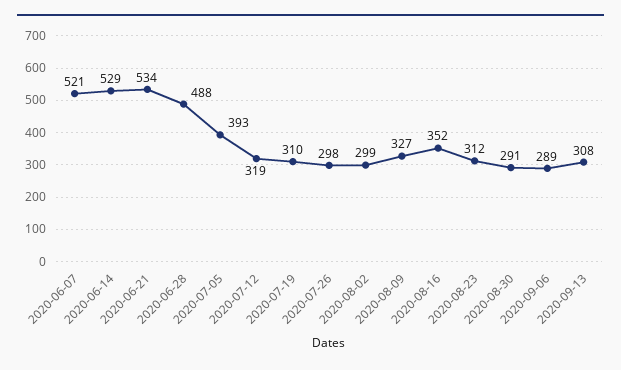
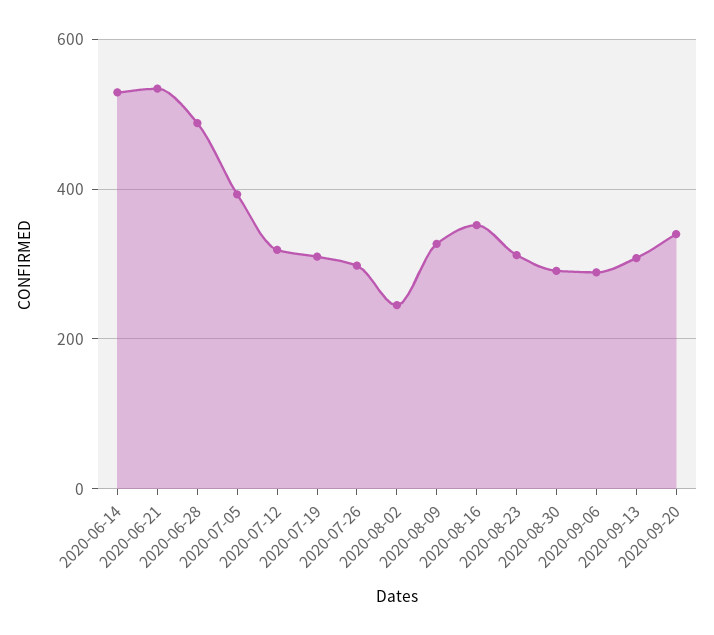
2020-06-07: 521 -> none
2020-08-02: 299 -> 240
2020-09-20: none -> 340

